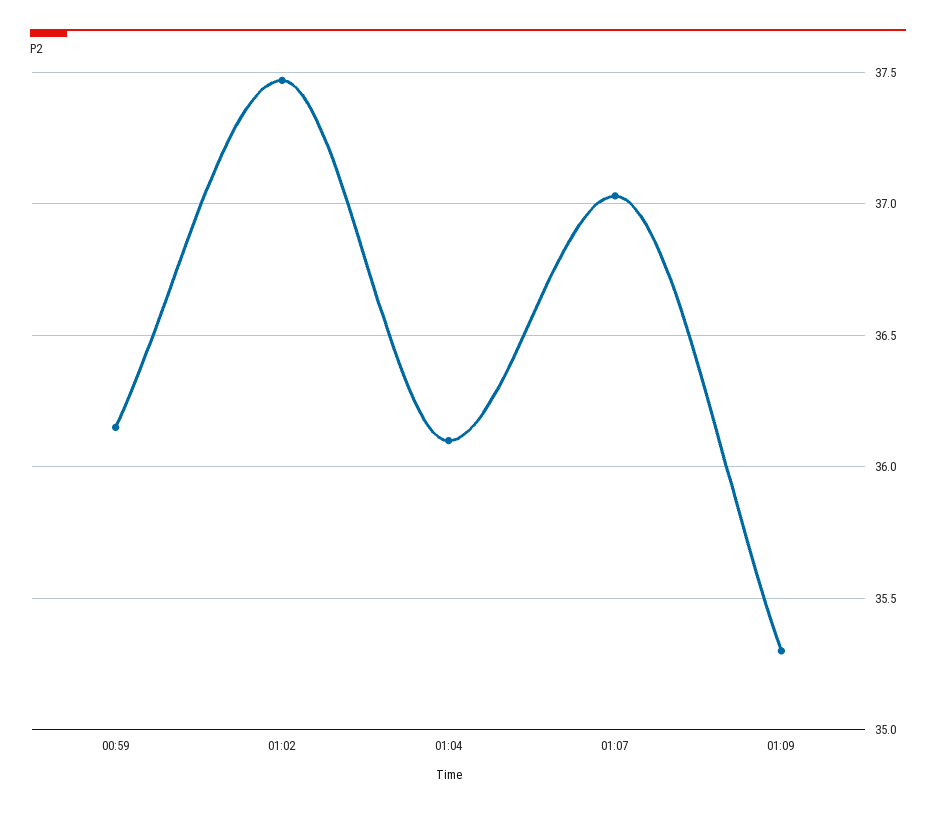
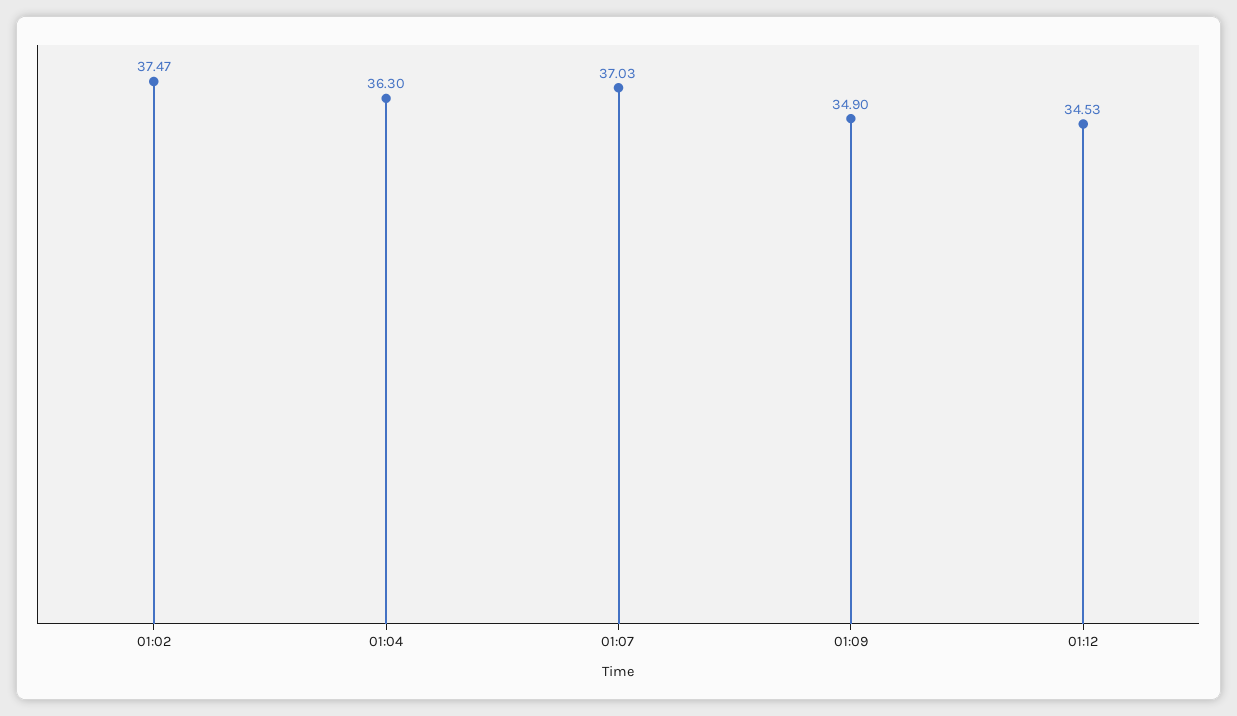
00:59: 36.15 -> none
01:04: 36.1 -> 36.3
01:09: 35.3 -> 34.9
01:12: none -> 34.53

